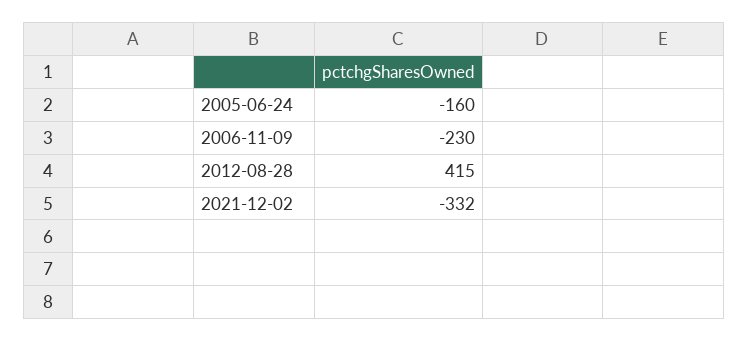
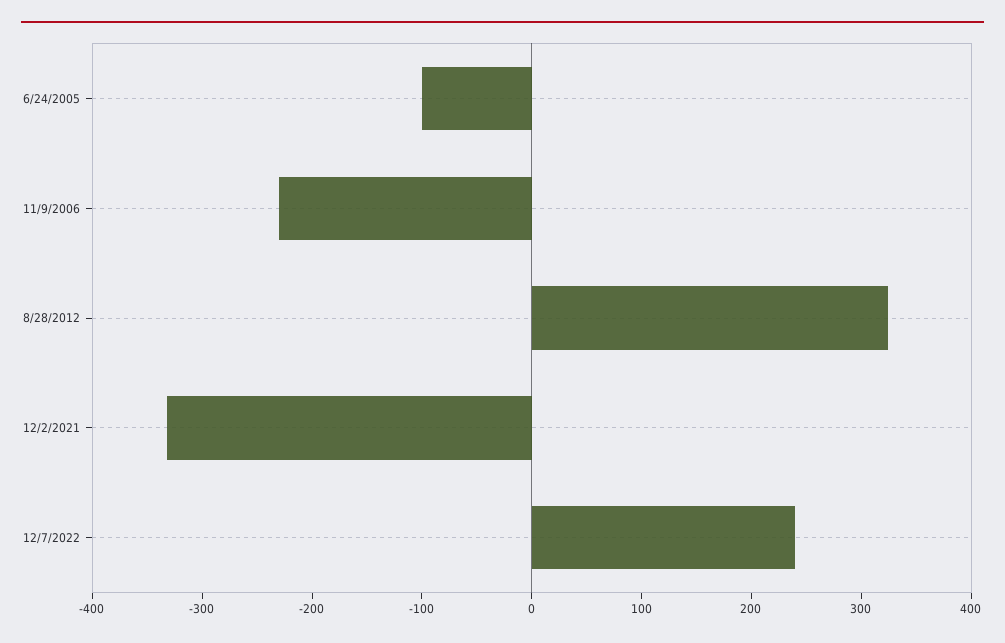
2005-06-24: -160 -> -100
2012-08-28: 415 -> 320
12/7/2022: none -> 240

